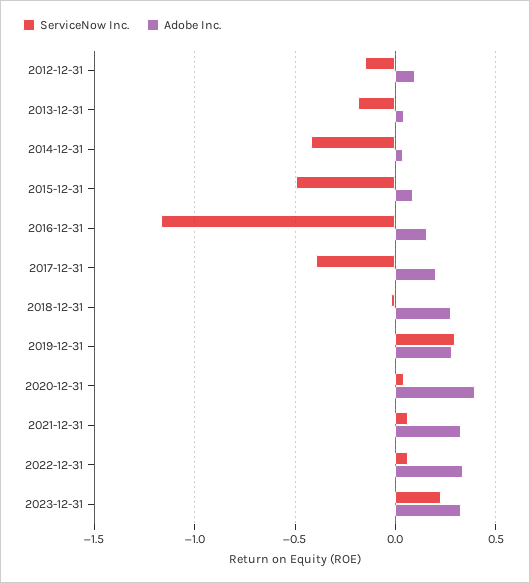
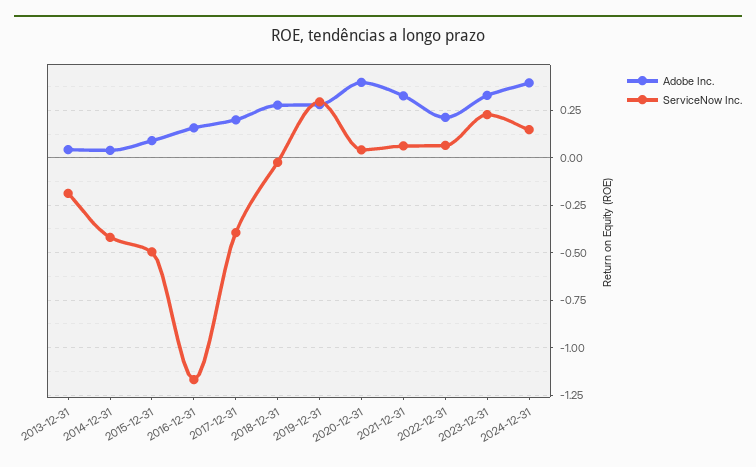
ServiceNow Inc., 2012-12-31: -0.15 -> none
Adobe Inc., 2012-12-31: 0.1 -> none
Adobe Inc., 2022-12-31: 0.35 -> 0.2
Adobe Inc., 2024-12-31: none -> 0.4
ServiceNow Inc., 2024-12-31: none -> 0.15

